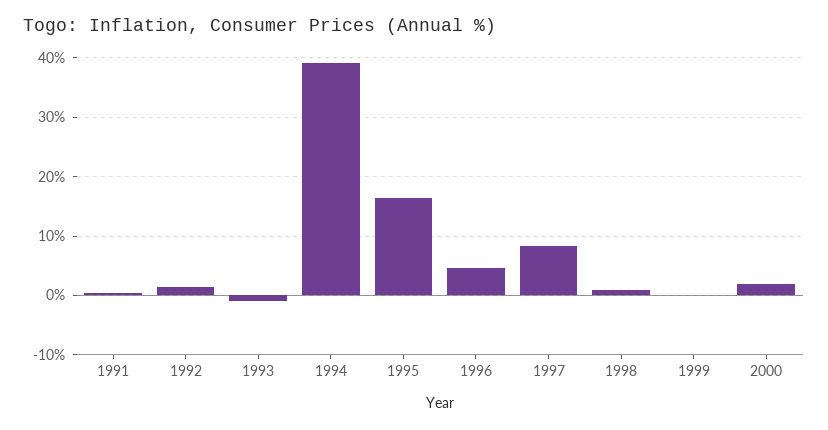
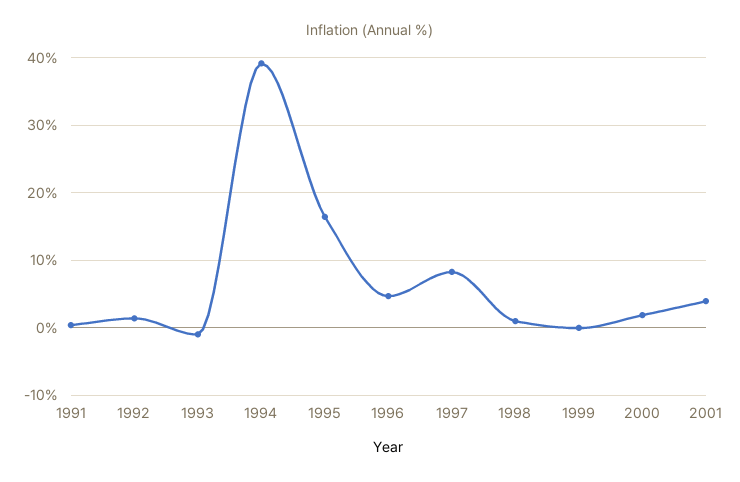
2001: none -> 4

